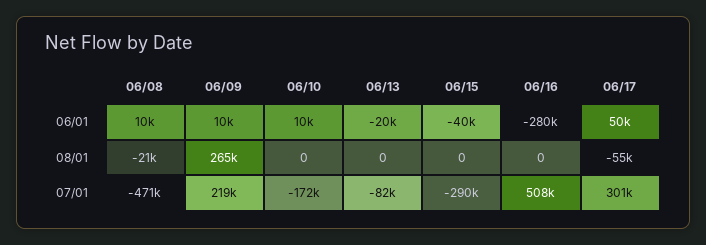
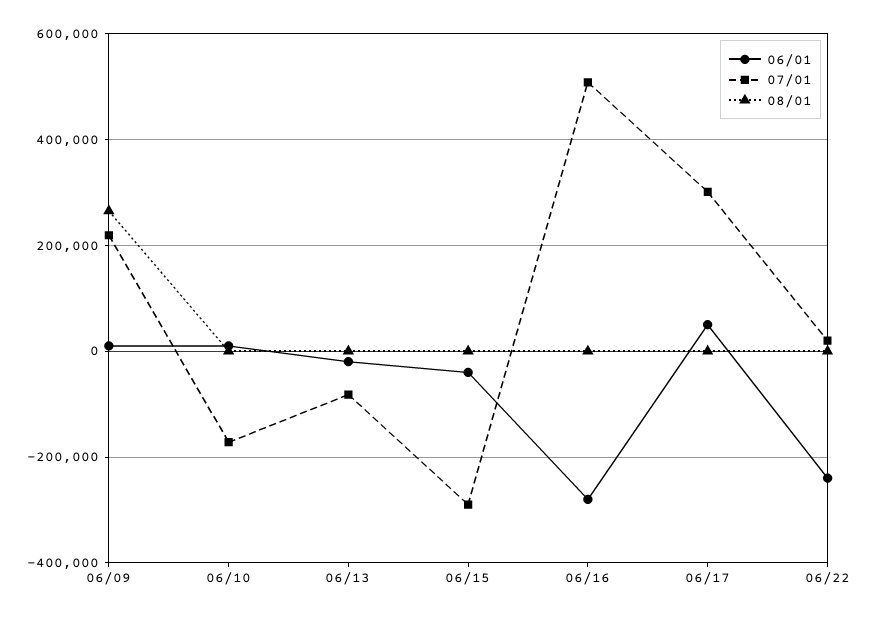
06/01, 06/08: 10000 -> none
08/01, 06/08: -21000 -> none
08/01, 06/17: -55000 -> 0
07/01, 06/08: -471000 -> none
06/01, 06/22: none -> -240000
07/01, 06/22: none -> 20000
08/01, 06/22: none -> 0

